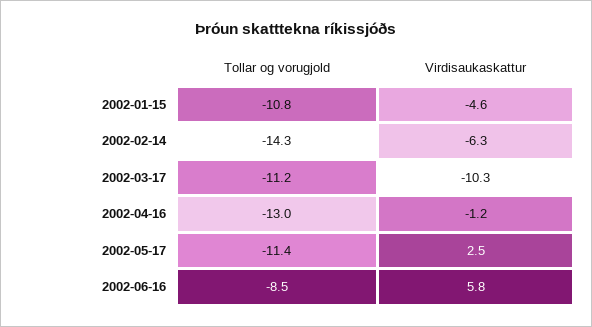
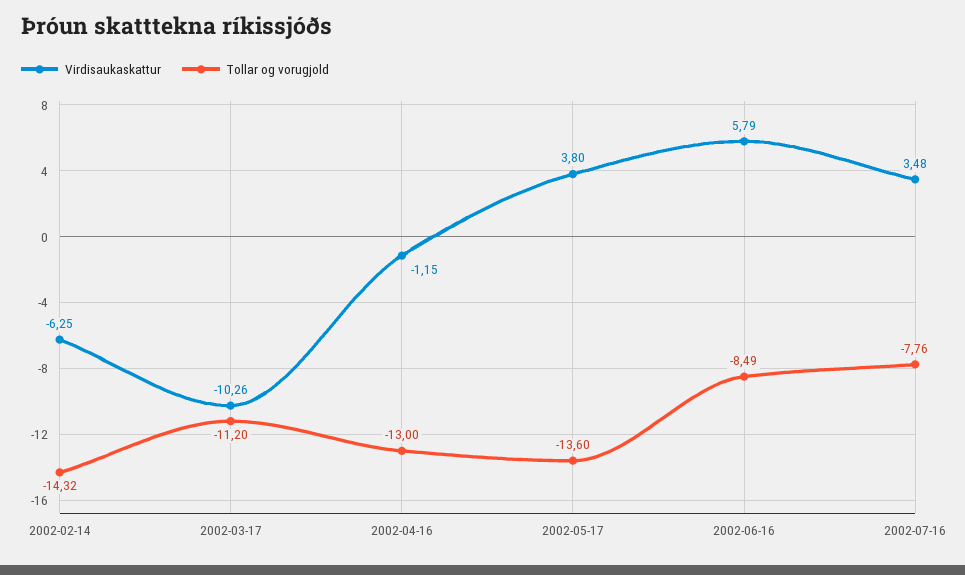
Tollar og vorugjold, 2002-01-15: -10.8 -> none
Virdisaukaskattur, 2002-01-15: -4.6 -> none
Tollar og vorugjold, 2002-05-17: -11.4 -> -13.6
Virdisaukaskattur, 2002-05-17: 2.5 -> 3.8
Virdisaukaskattur, 2002-07-16: none -> 3.48
Tollar og vorugjold, 2002-07-16: none -> -7.76

